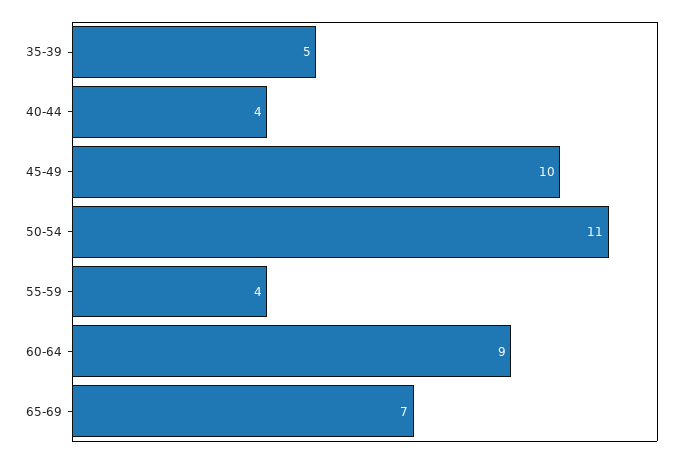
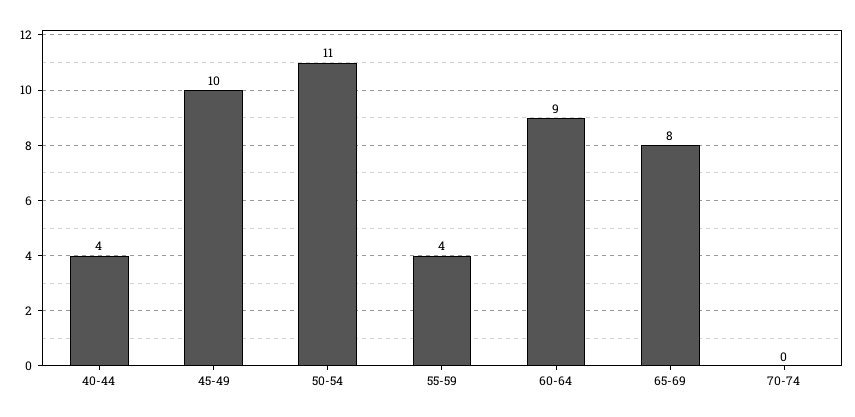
35-39: 5 -> none
65-69: 7 -> 8
70-74: none -> 0

